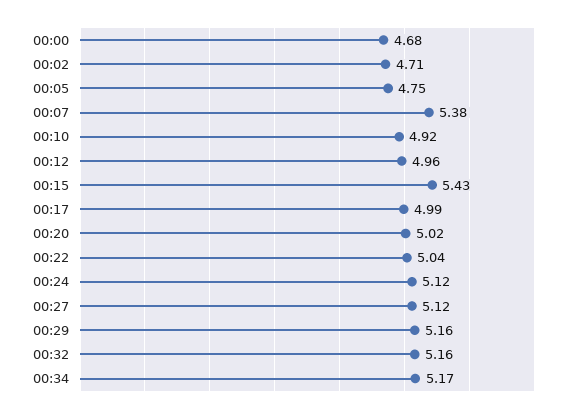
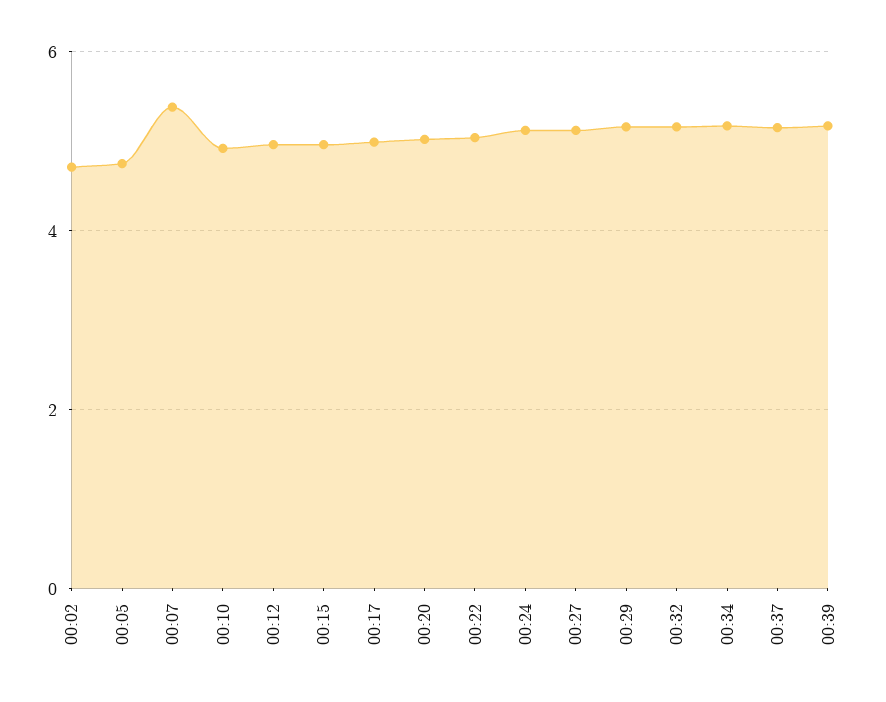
00:00: 4.68 -> none
00:15: 5.43 -> 5
00:37: none -> 5.2
00:39: none -> 5.2

